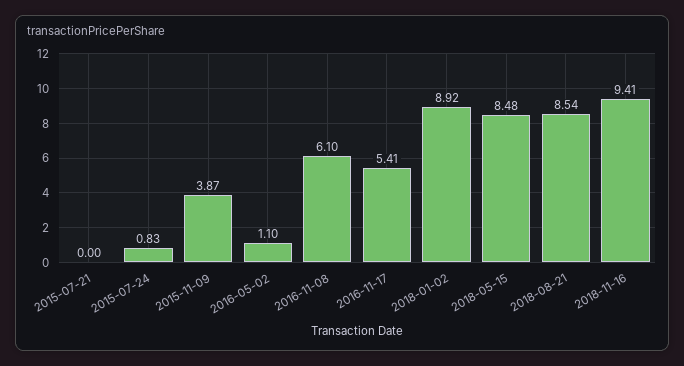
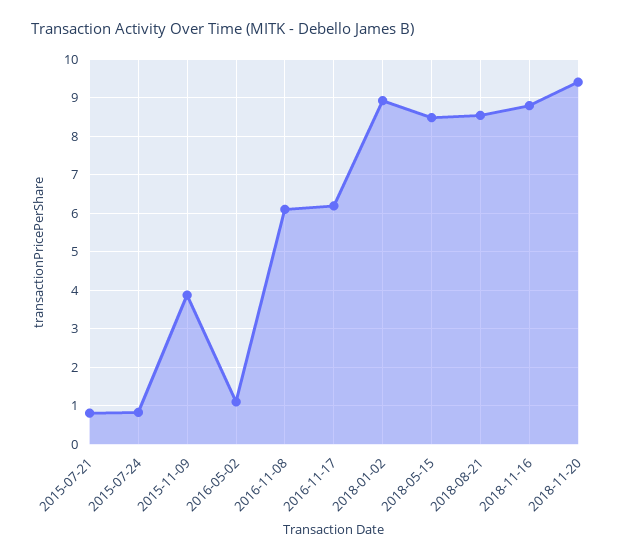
2015-07-21: 0 -> 0.8
2016-11-17: 5.41 -> 6.2
2018-11-16: 9.41 -> 8.8
2018-11-20: none -> 9.4

